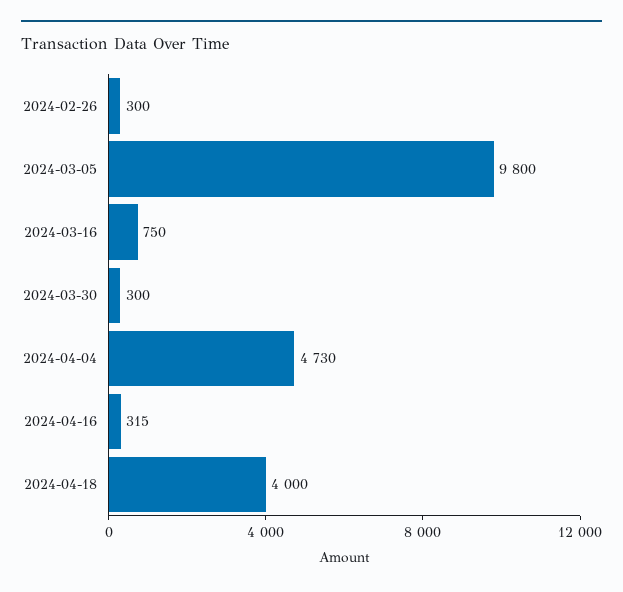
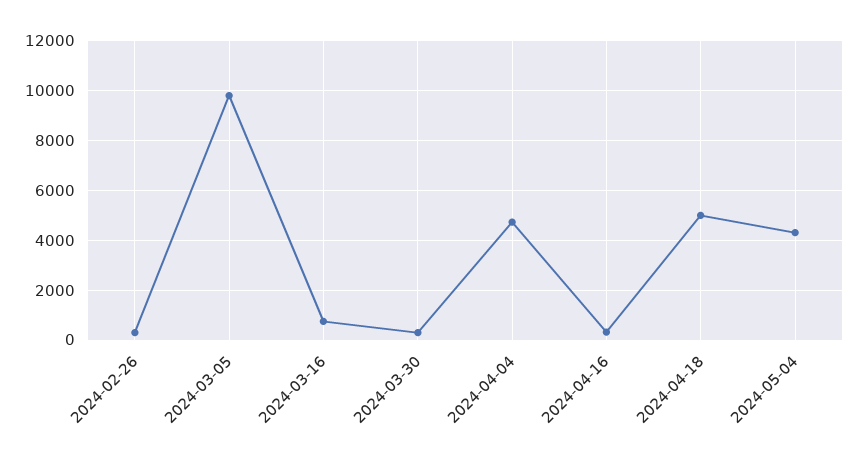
2024-04-18: 4000 -> 5000
2024-05-04: none -> 4250

